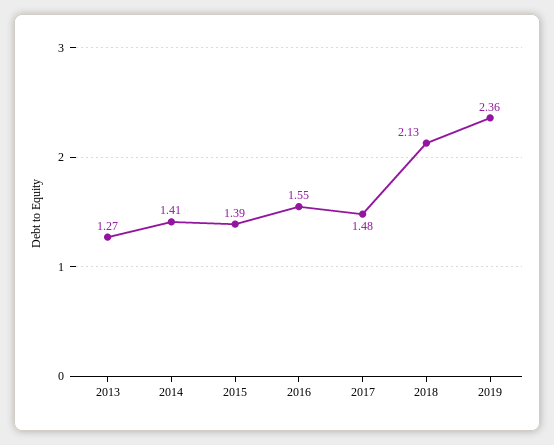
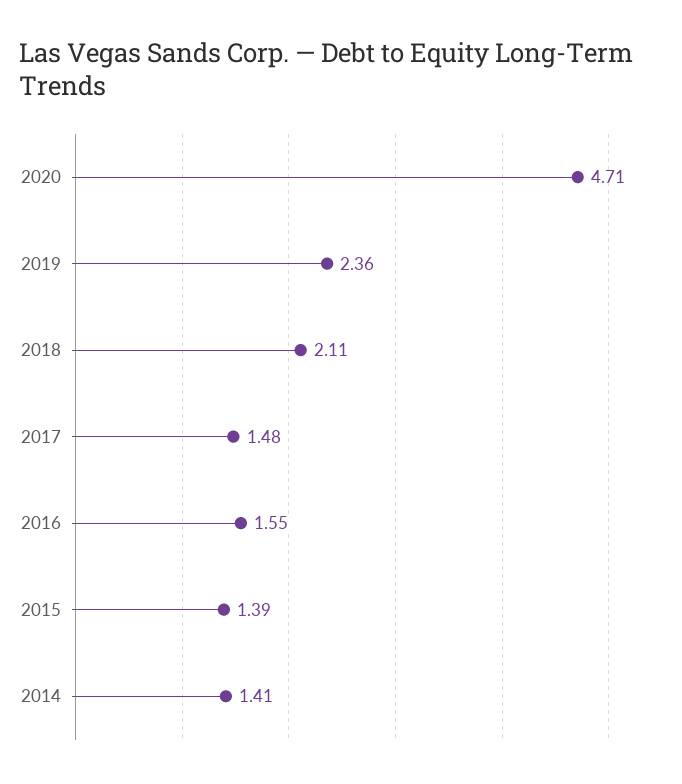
2013: 1.27 -> none
2018: 2.13 -> 2.11
2020: none -> 4.71

